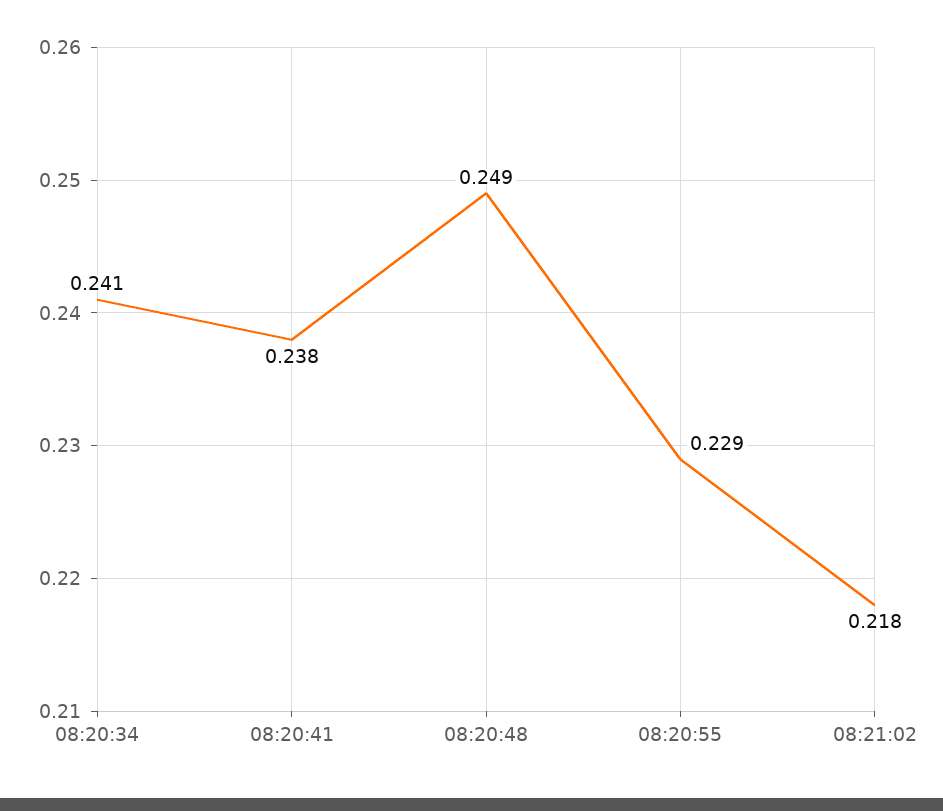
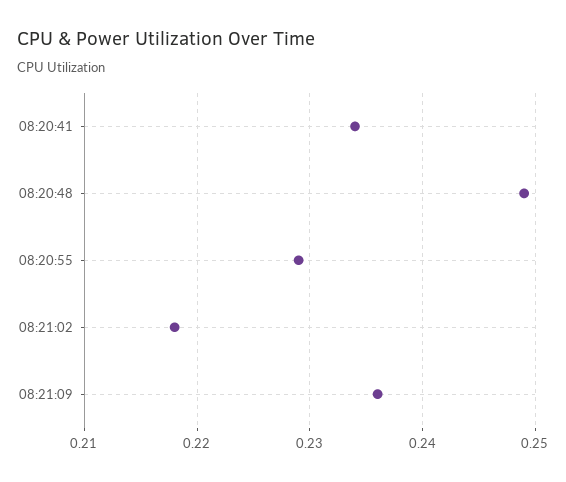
08:20:34: 0.241 -> none
08:20:41: 0.238 -> 0.234
08:21:09: none -> 0.236

